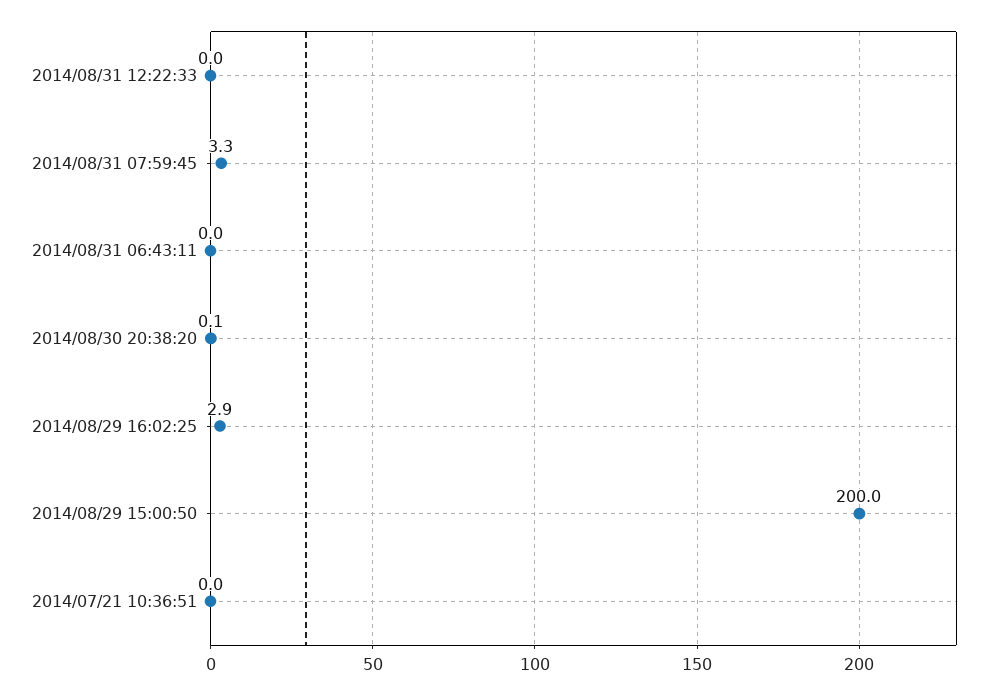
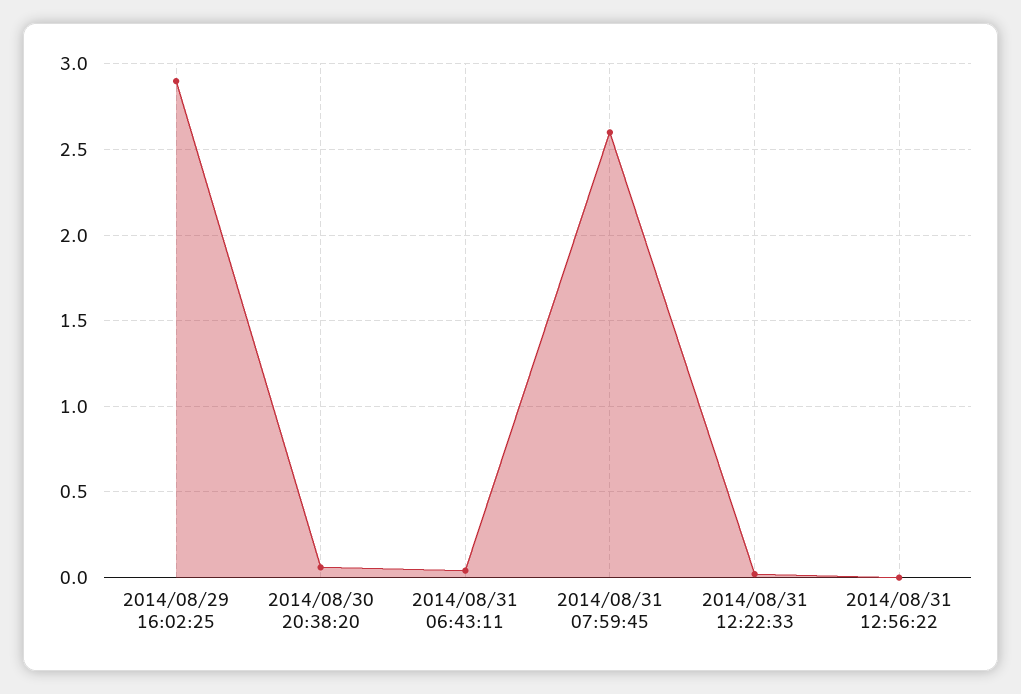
2014/08/31 07:59:45: 3.3 -> 2.6
2014/08/29 15:00:50: 200 -> none
2014/07/21 10:36:51: 0 -> none
2014/08/31 12:56:22: none -> 0

